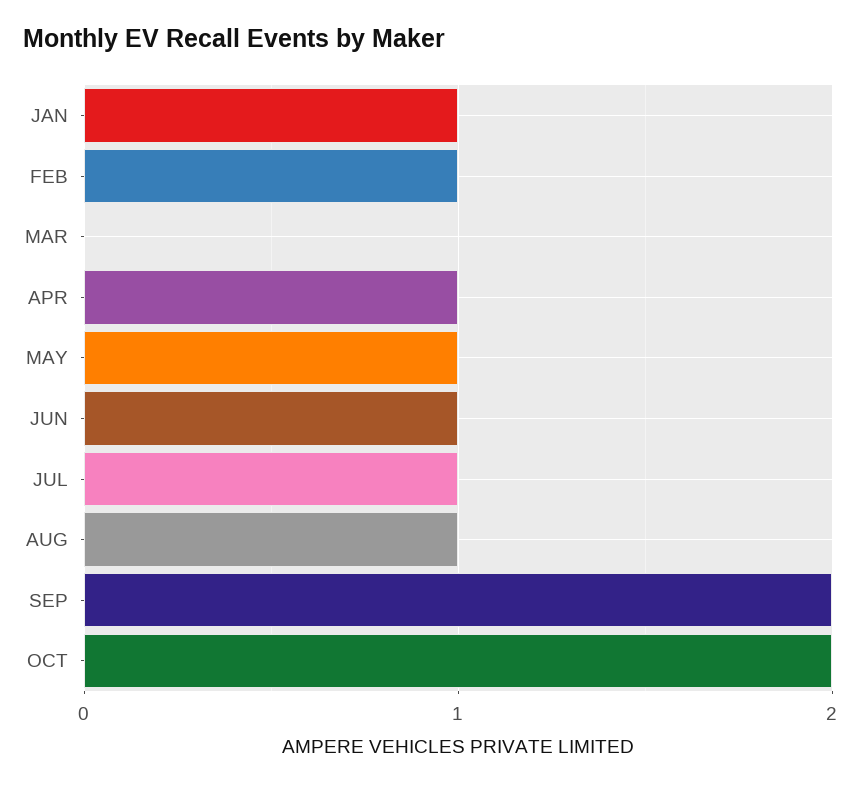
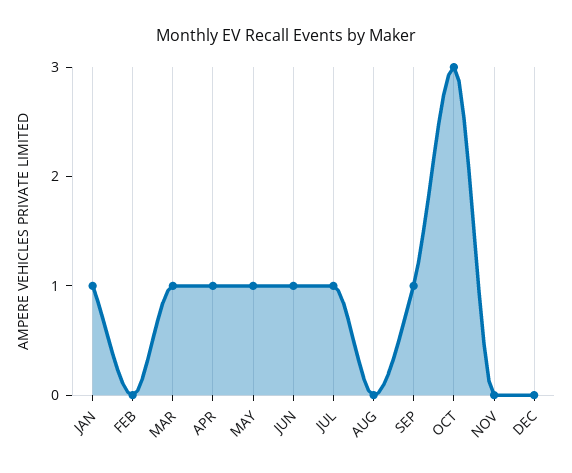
FEB: 1 -> 0
MAR: 0 -> 1
AUG: 1 -> 0
SEP: 2 -> 1
OCT: 2 -> 3
NOV: none -> 0
DEC: none -> 0

